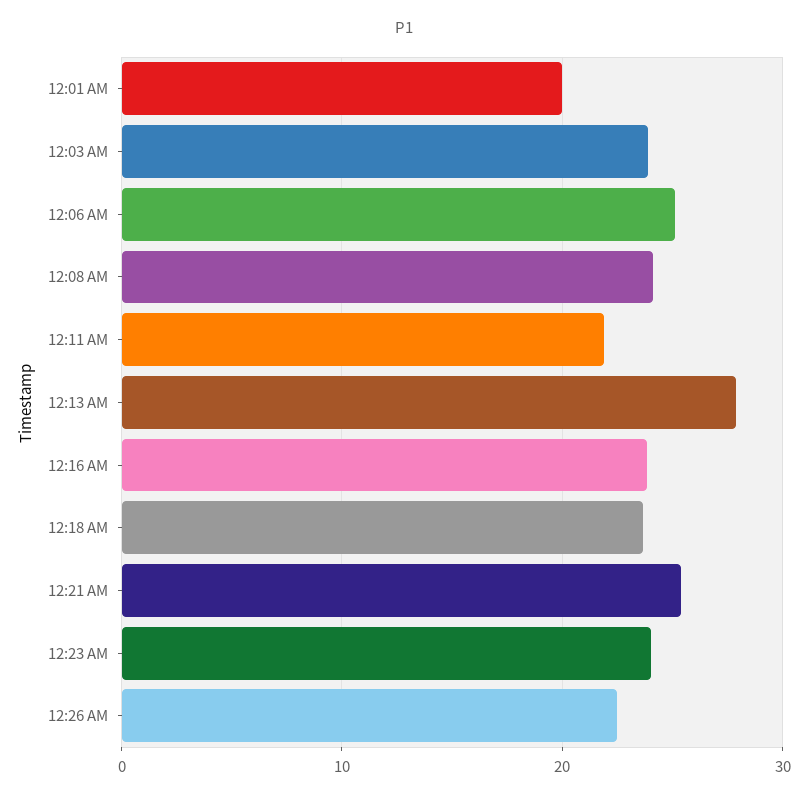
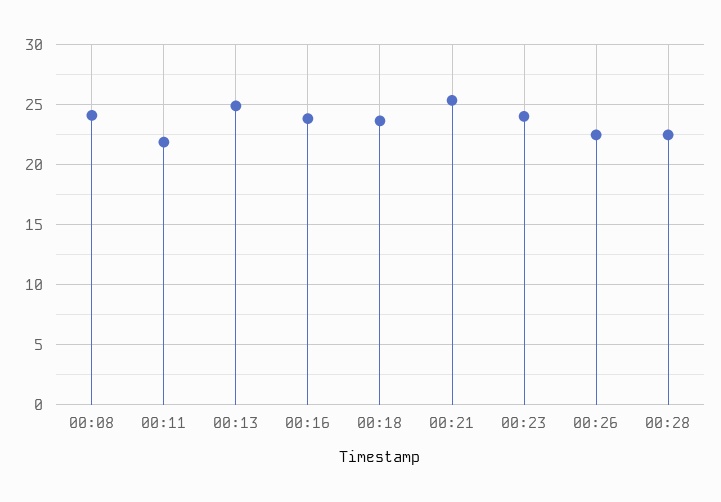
12:01 AM: 20 -> none
12:03 AM: 24 -> none
12:06 AM: 25 -> none
12:13 AM: 28 -> 25
00:28: none -> 22.5

